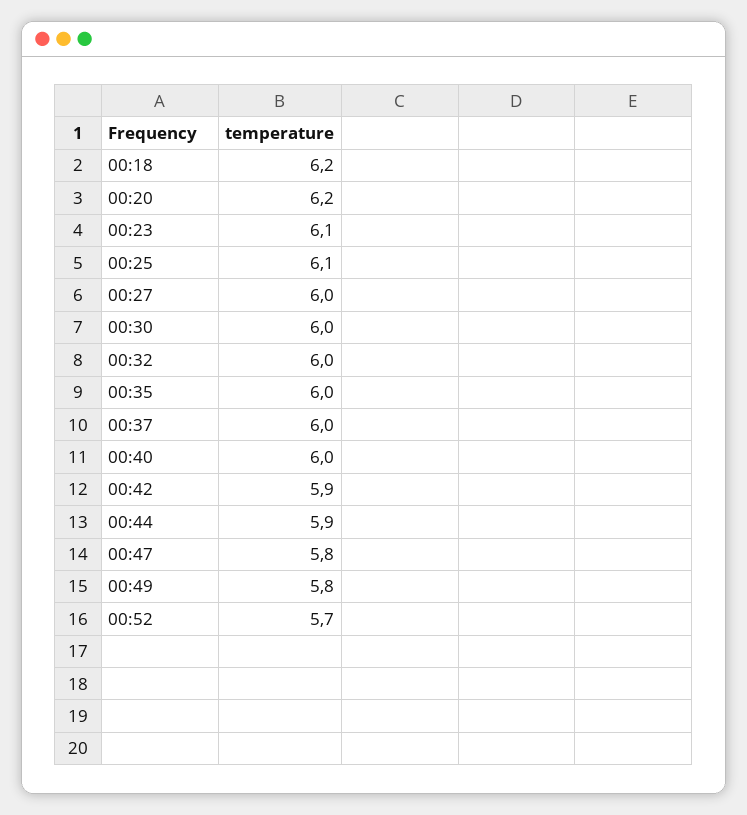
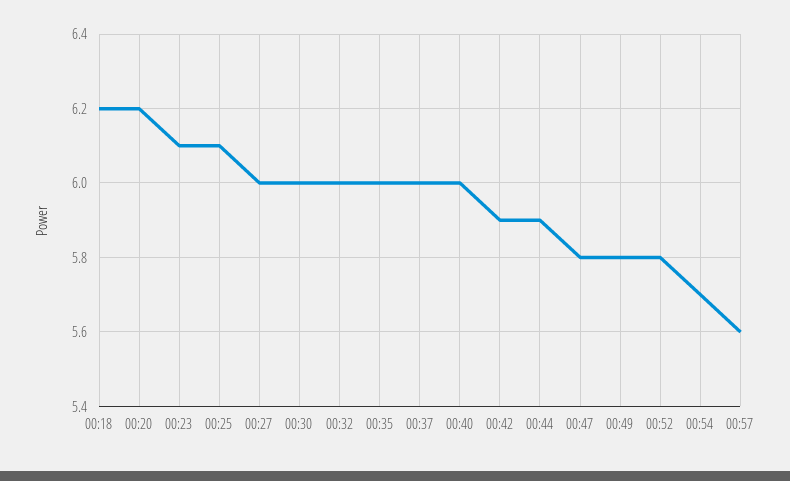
00:52: 5.7 -> 5.8
00:54: none -> 5.7
00:57: none -> 5.6

